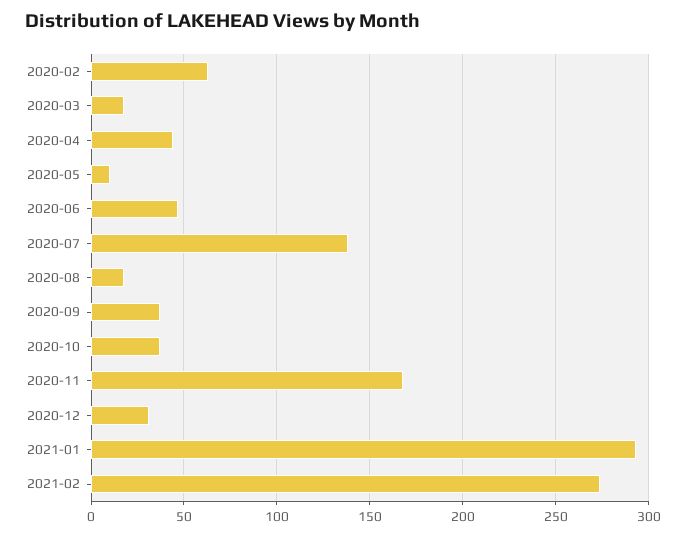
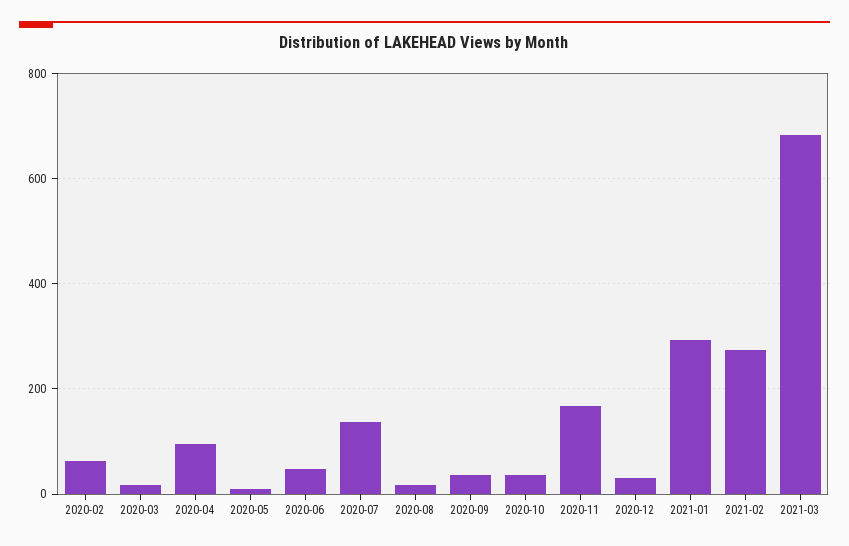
2020-04: 45 -> 100
2021-03: none -> 680

